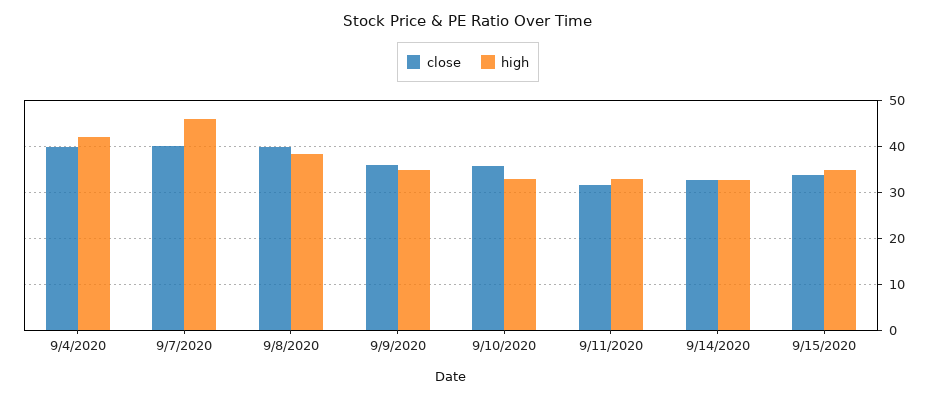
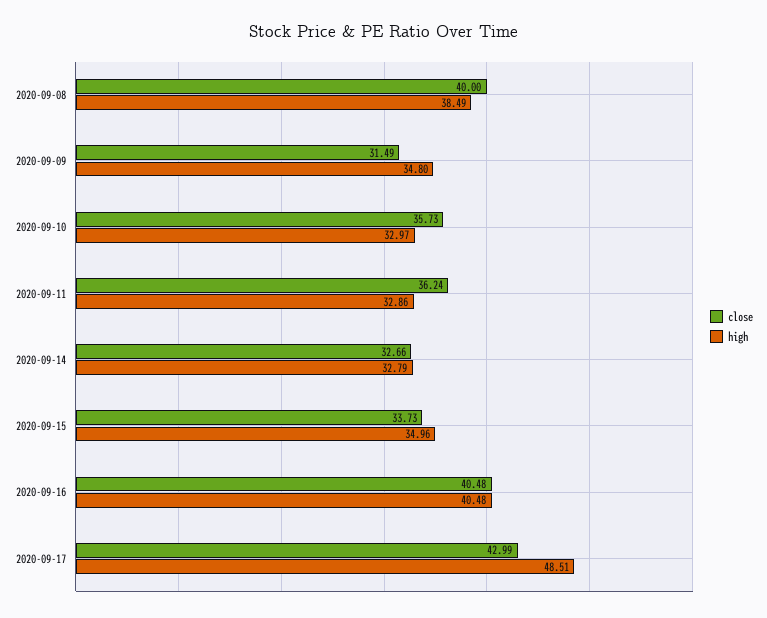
close, 9/4/2020: 40 -> none
high, 9/4/2020: 42 -> none
close, 9/7/2020: 40 -> none
high, 9/7/2020: 46 -> none
close, 9/9/2020: 36 -> 31.49
close, 9/11/2020: 32 -> 36.24
close, 2020-09-16: none -> 40.48
high, 2020-09-16: none -> 40.48
close, 2020-09-17: none -> 42.99
high, 2020-09-17: none -> 48.51

